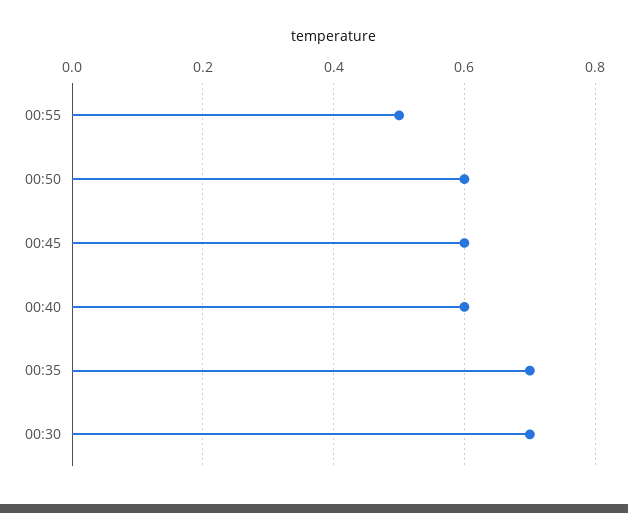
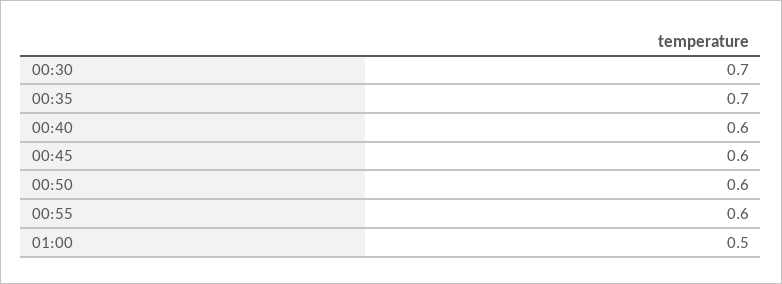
00:55: 0.5 -> 0.6
01:00: none -> 0.5

